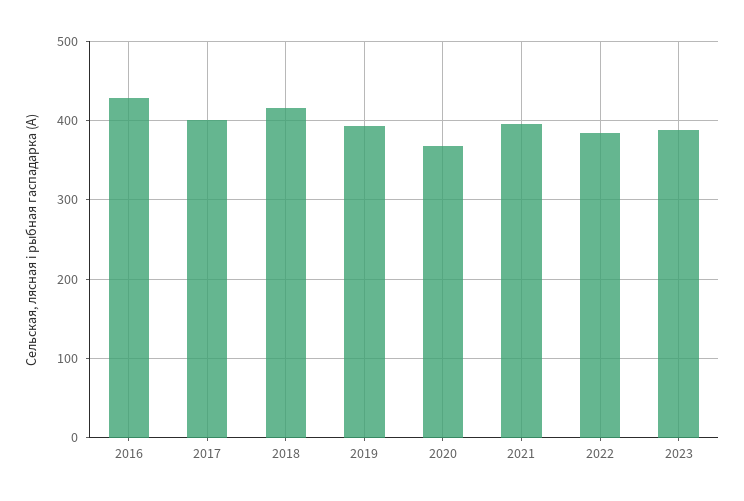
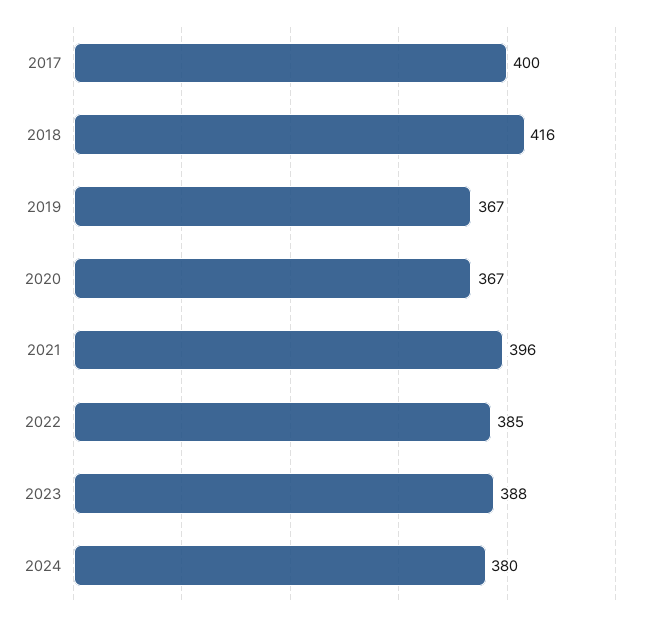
2016: 430 -> none
2019: 390 -> 367
2024: none -> 380

